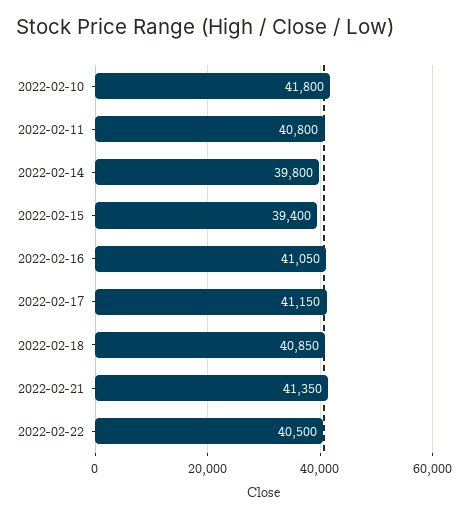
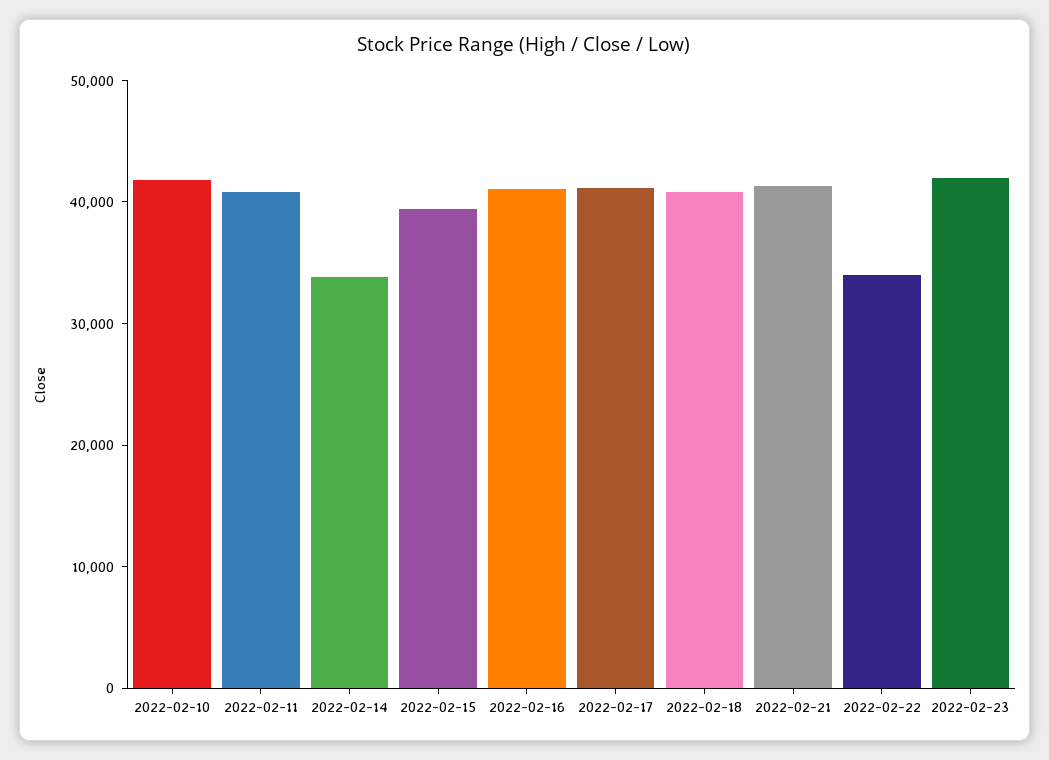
2022-02-14: 39800 -> 34000
2022-02-22: 40500 -> 34000
2022-02-23: none -> 42000

